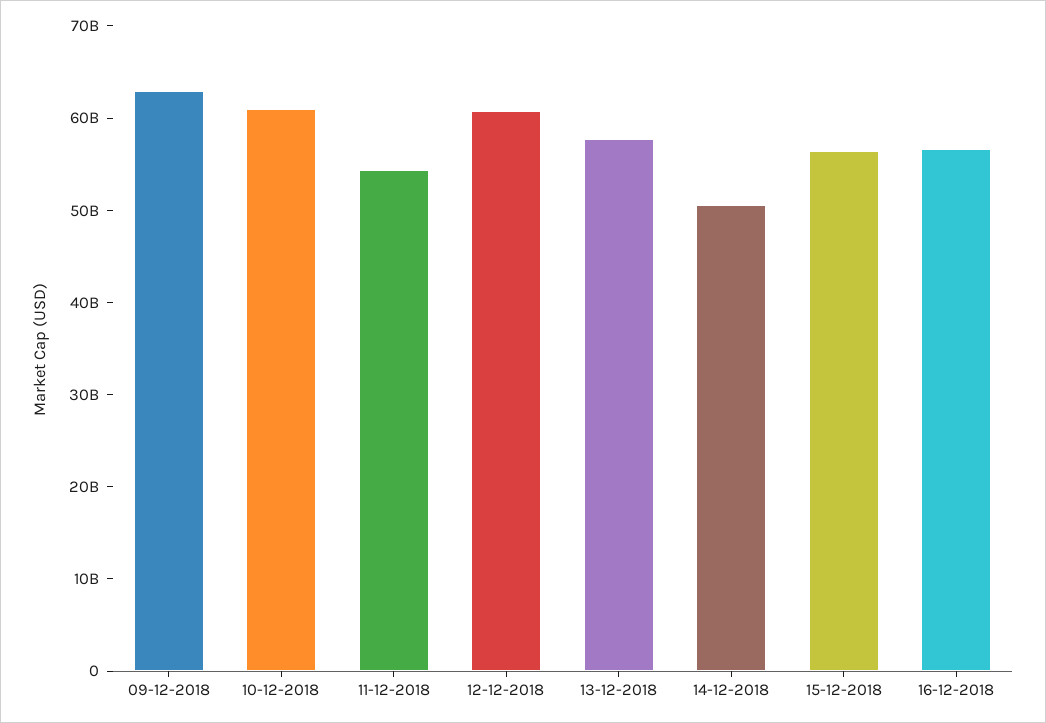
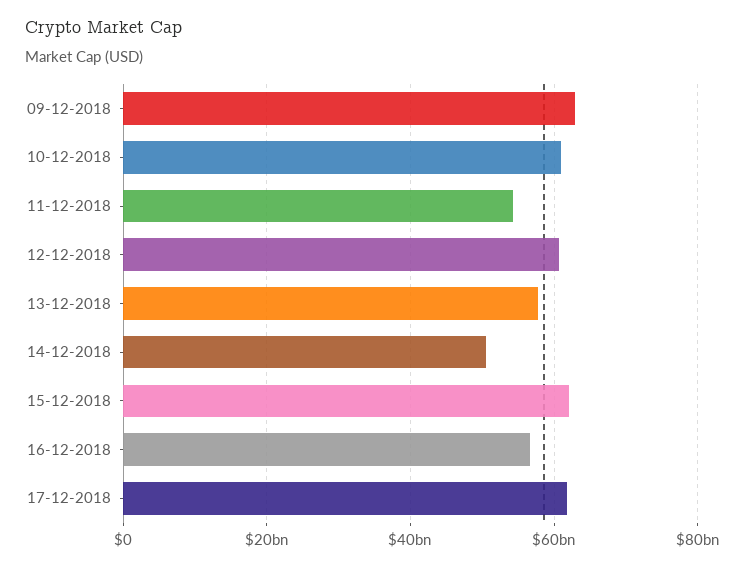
15-12-2018: 56000000000 -> 62000000000
17-12-2018: none -> 62000000000

